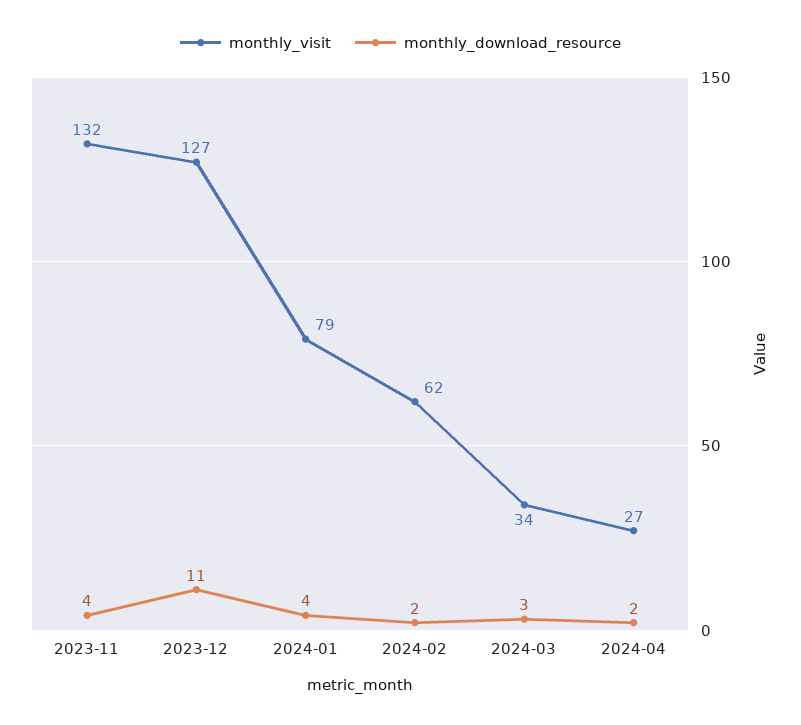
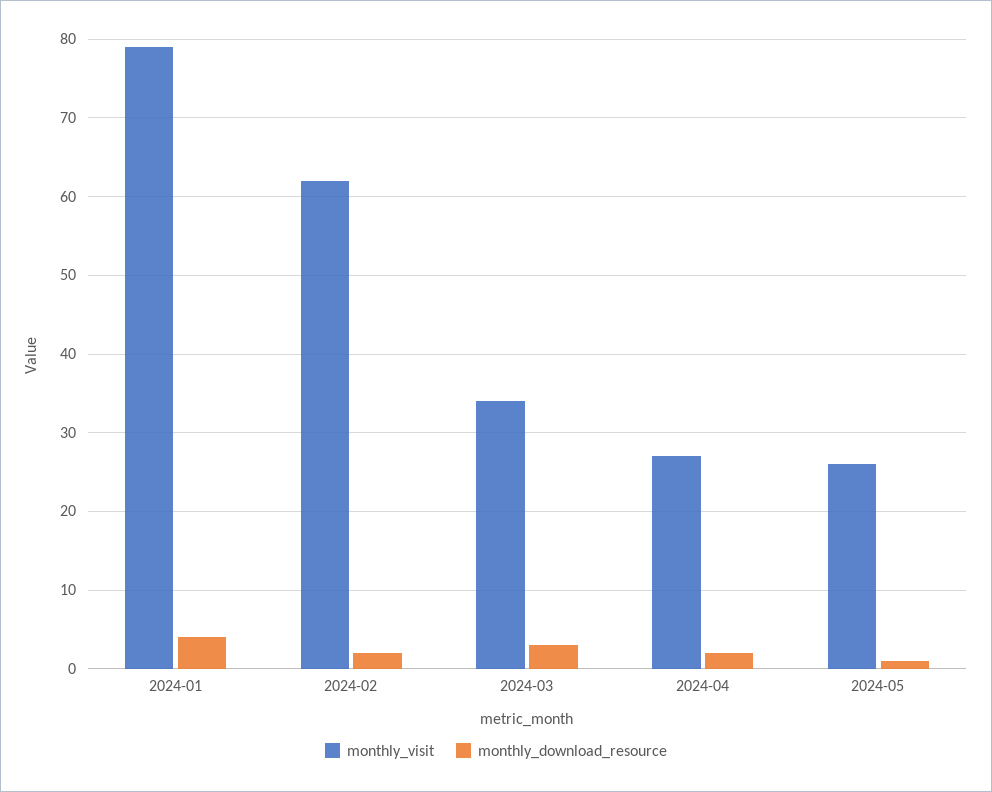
monthly_visit, 2023-11: 132 -> none
monthly_download_resource, 2023-11: 4 -> none
monthly_visit, 2023-12: 127 -> none
monthly_download_resource, 2023-12: 11 -> none
monthly_visit, 2024-05: none -> 26
monthly_download_resource, 2024-05: none -> 1

